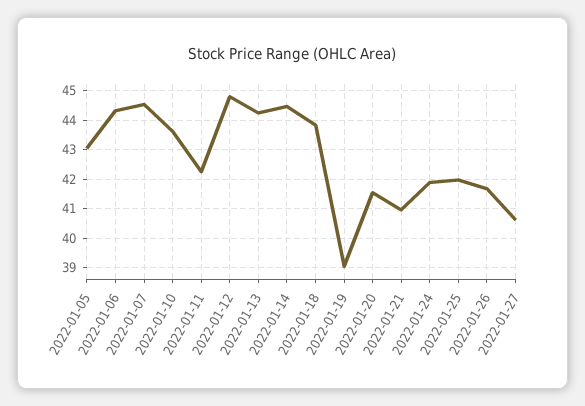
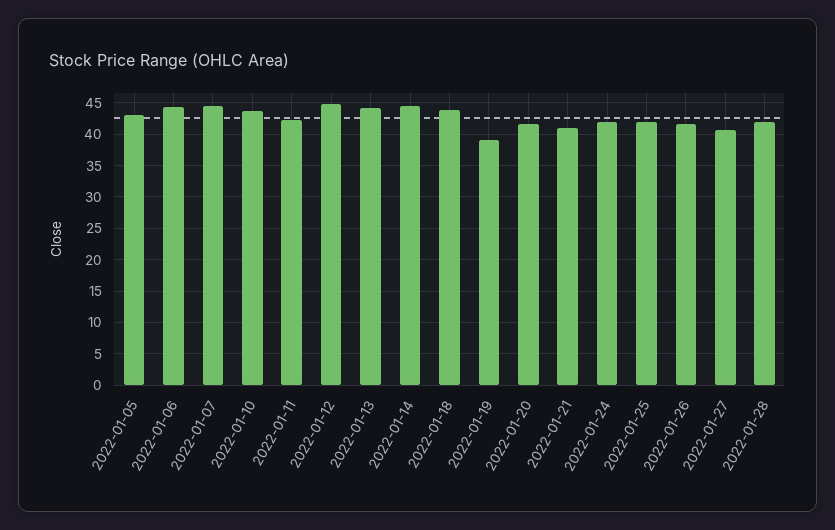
2022-01-28: none -> 42

